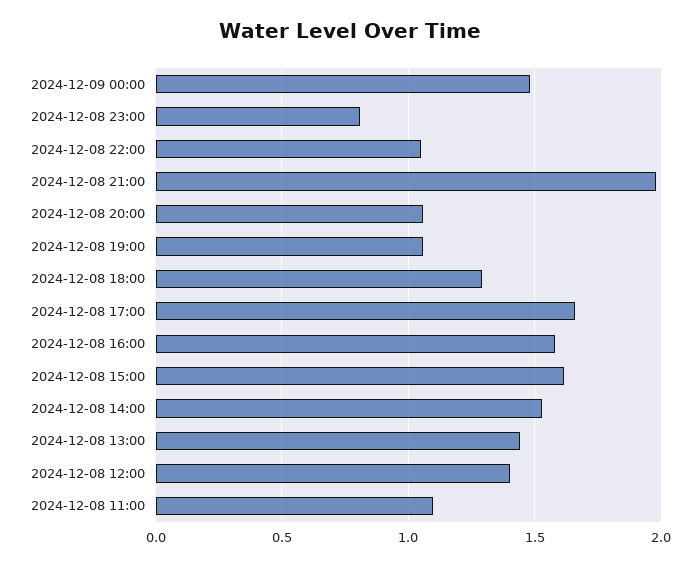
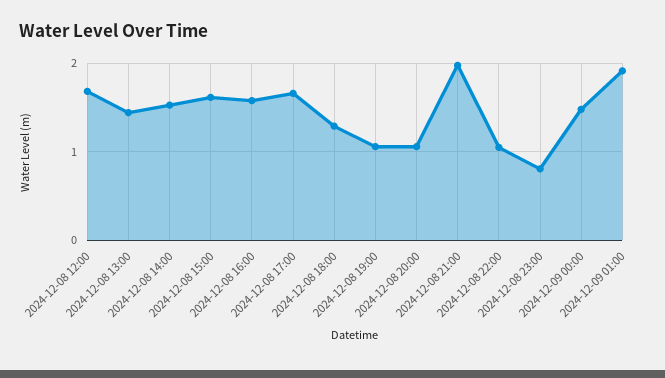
2024-12-08 12:00: 1.4 -> 1.7
2024-12-08 11:00: 1.1 -> none
2024-12-09 01:00: none -> 1.9

